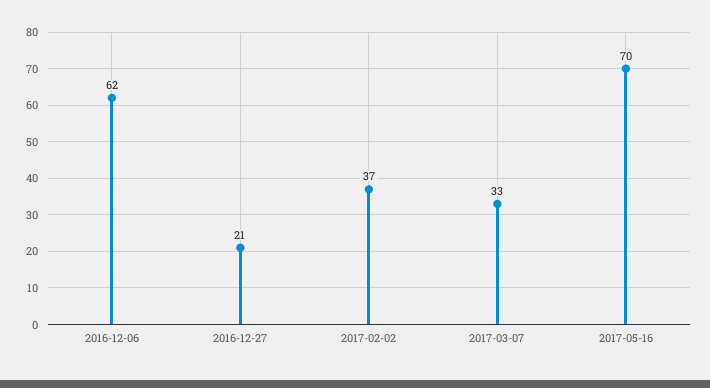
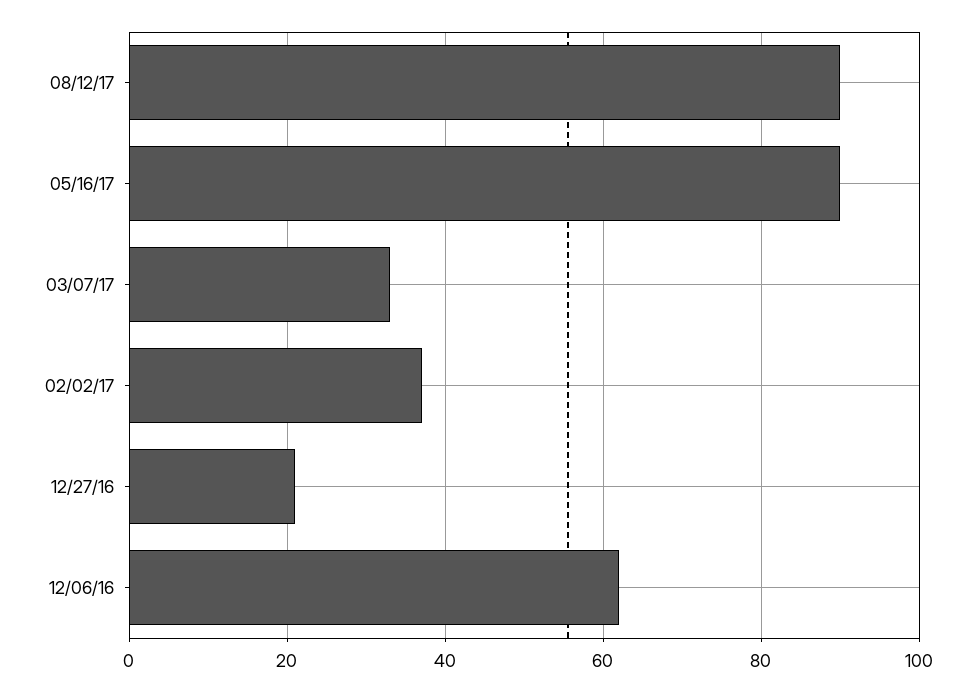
2017-05-16: 70 -> 90
08/12/17: none -> 90

